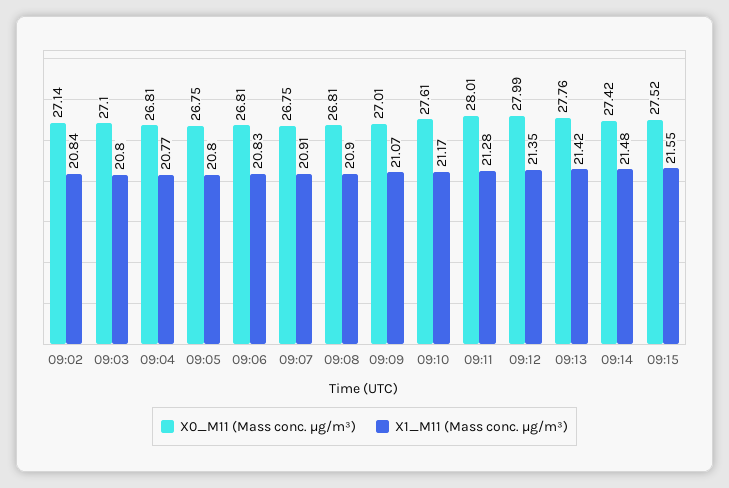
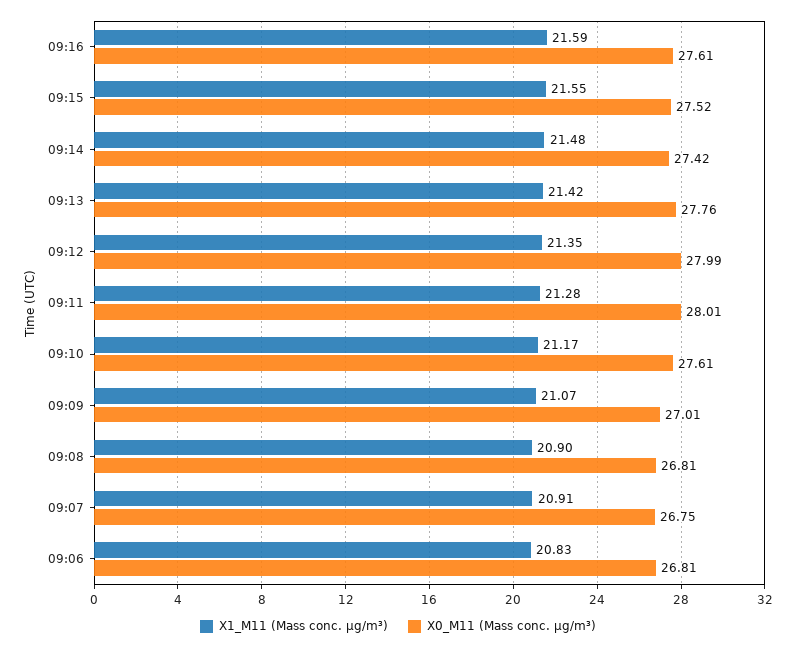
X0_M11 (Mass conc. μg/m³), 09:02: 27.14 -> none
X1_M11 (Mass conc. μg/m³), 09:02: 20.84 -> none
X0_M11 (Mass conc. μg/m³), 09:03: 27.1 -> none
X1_M11 (Mass conc. μg/m³), 09:03: 20.8 -> none
X0_M11 (Mass conc. μg/m³), 09:04: 26.81 -> none
X1_M11 (Mass conc. μg/m³), 09:04: 20.77 -> none
X0_M11 (Mass conc. μg/m³), 09:05: 26.75 -> none
X1_M11 (Mass conc. μg/m³), 09:05: 20.8 -> none
X1_M11 (Mass conc. μg/m³), 09:16: none -> 21.59
X0_M11 (Mass conc. μg/m³), 09:16: none -> 27.61

